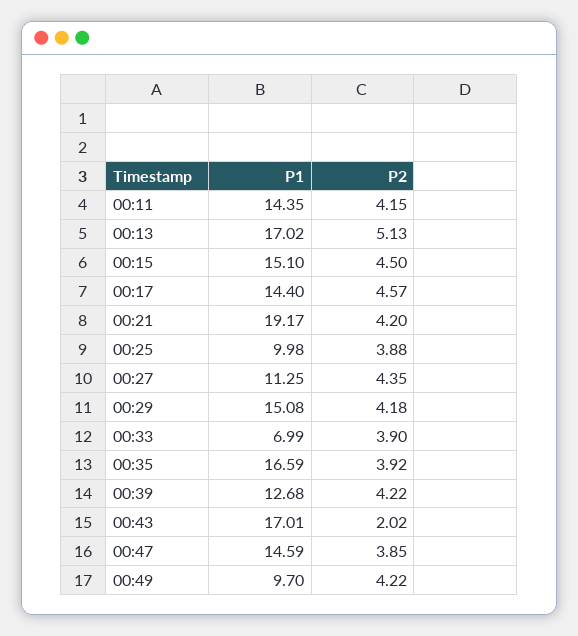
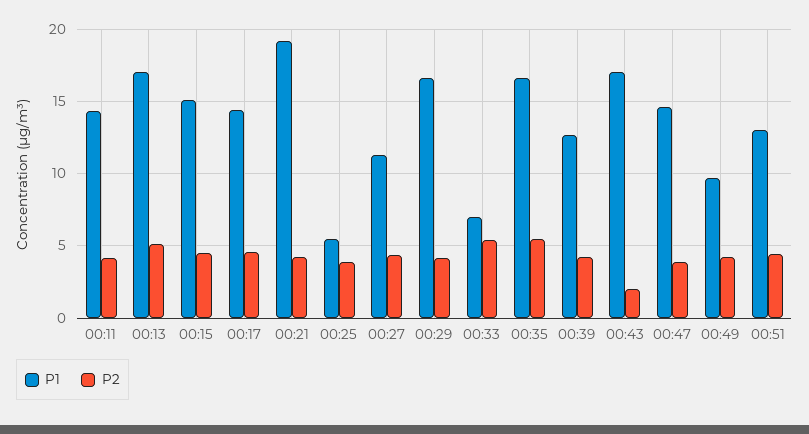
P1, 00:25: 9.98 -> 5.5
P1, 00:29: 15.08 -> 16.5
P2, 00:33: 3.9 -> 5.5
P2, 00:35: 3.92 -> 5.5
P1, 00:51: none -> 13
P2, 00:51: none -> 4.5

